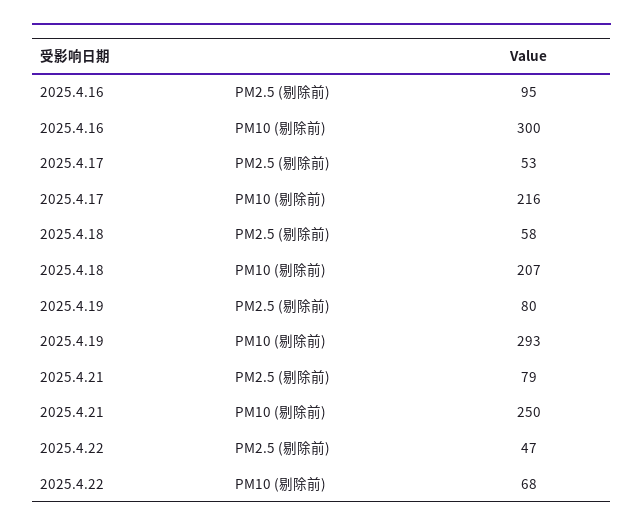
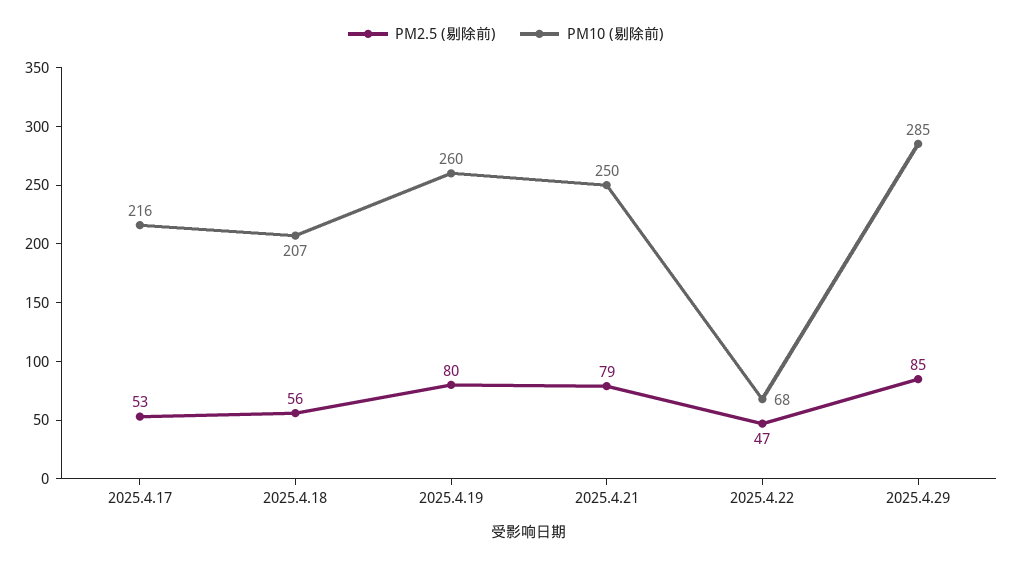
PM2.5 (剔除前), 2025.4.16: 95 -> none
PM10 (剔除前), 2025.4.16: 300 -> none
PM2.5 (剔除前), 2025.4.18: 58 -> 56
PM10 (剔除前), 2025.4.19: 293 -> 260
PM2.5 (剔除前), 2025.4.29: none -> 85
PM10 (剔除前), 2025.4.29: none -> 285

